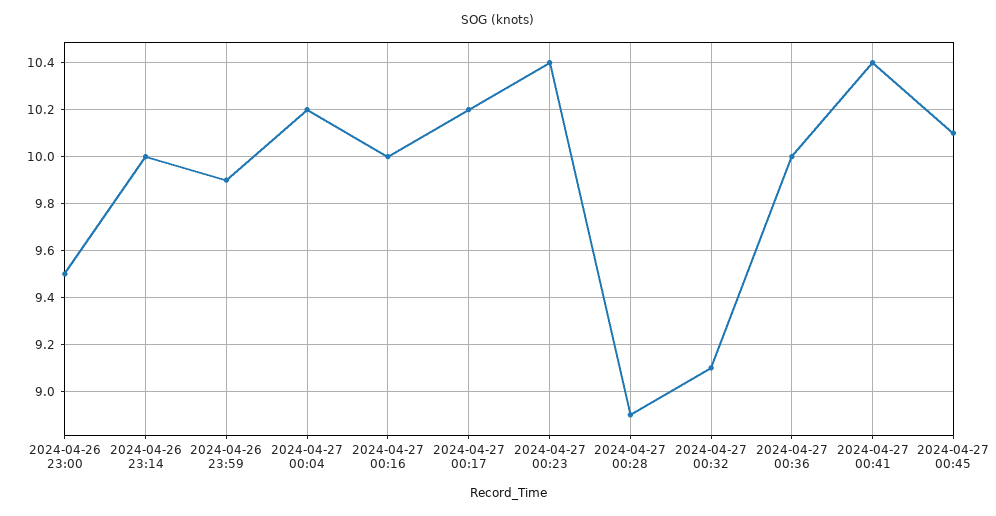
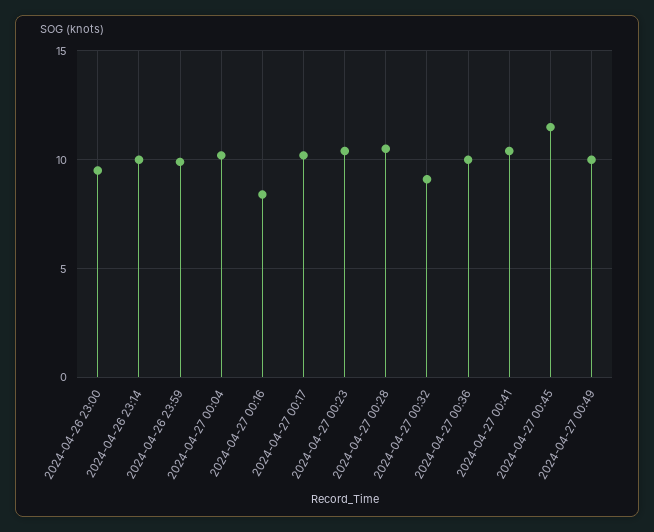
2024-04-27 00:16: 10 -> 8.5
2024-04-27 00:28: 8.9 -> 10.5
2024-04-27 00:45: 10.1 -> 11.5
2024-04-27 00:49: none -> 10

